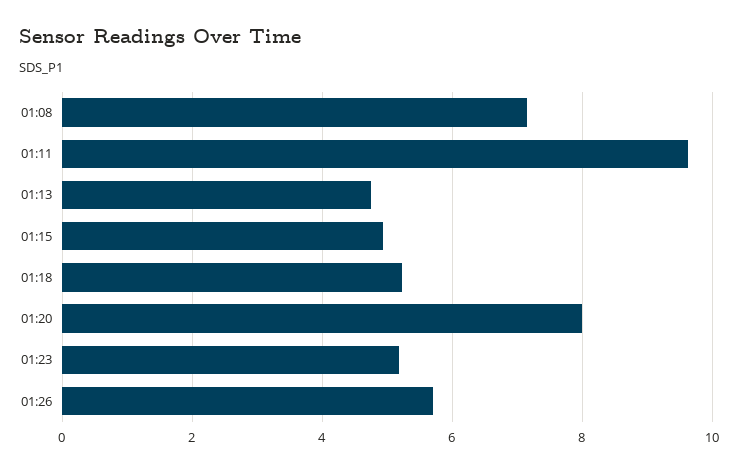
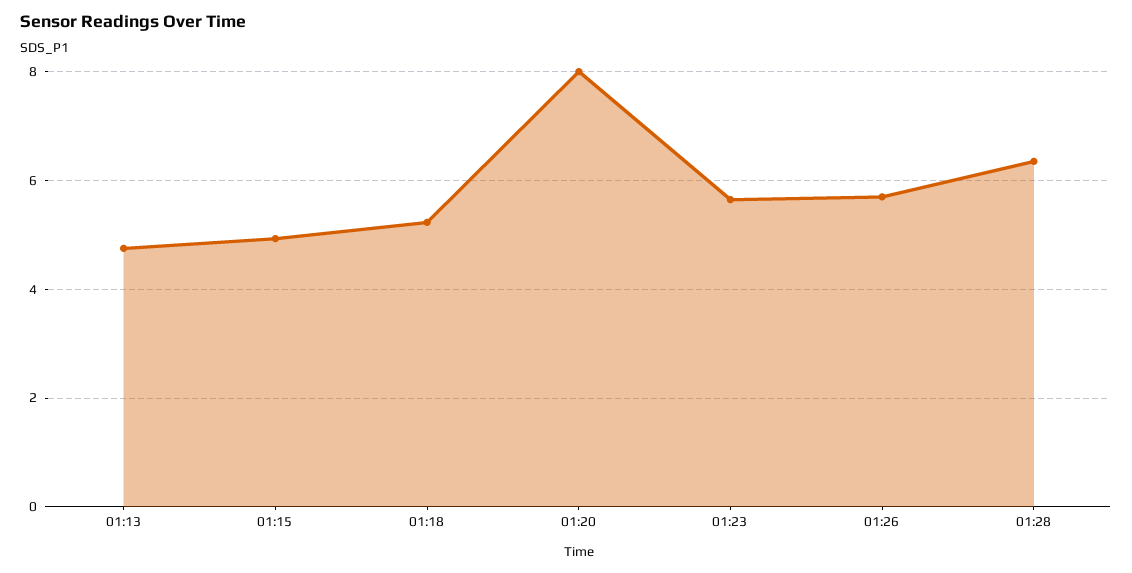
01:08: 7.2 -> none
01:11: 9.6 -> none
01:23: 5.2 -> 5.6
01:28: none -> 6.4

